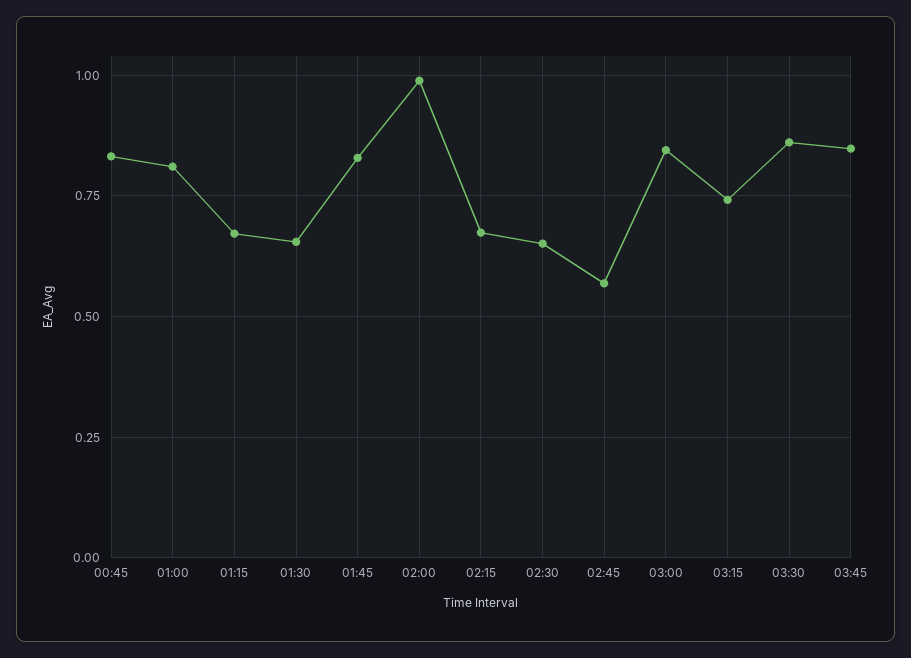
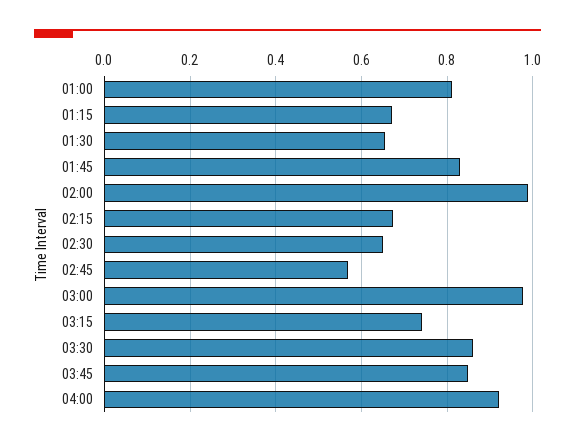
00:45: 0.825 -> none
03:00: 0.85 -> 0.98
04:00: none -> 0.92

